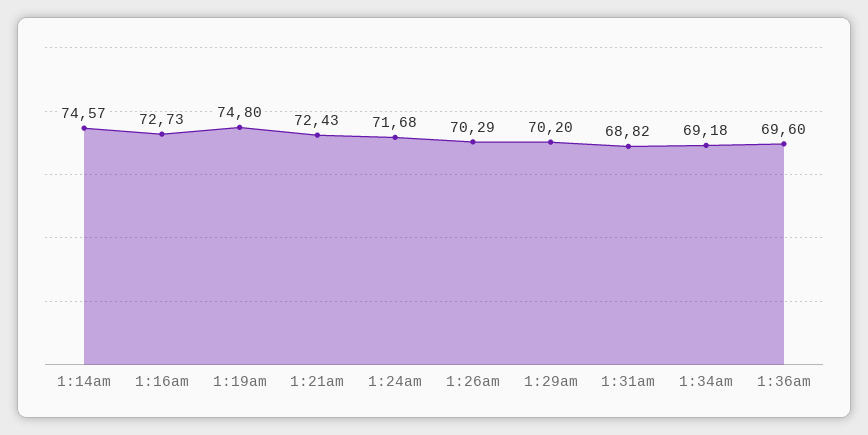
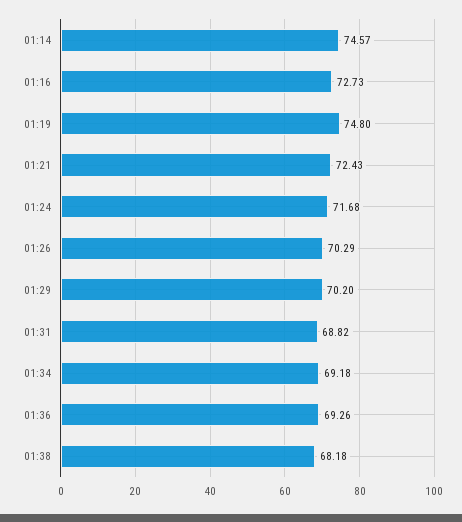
1:36am: 69.6 -> 69.26
01:38: none -> 68.18

